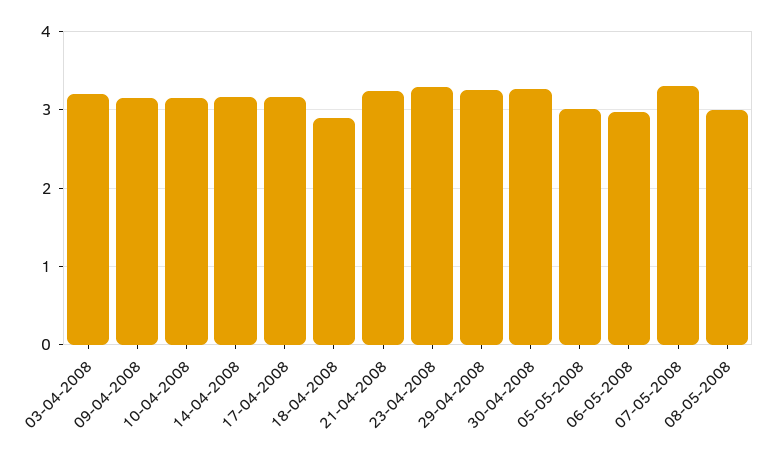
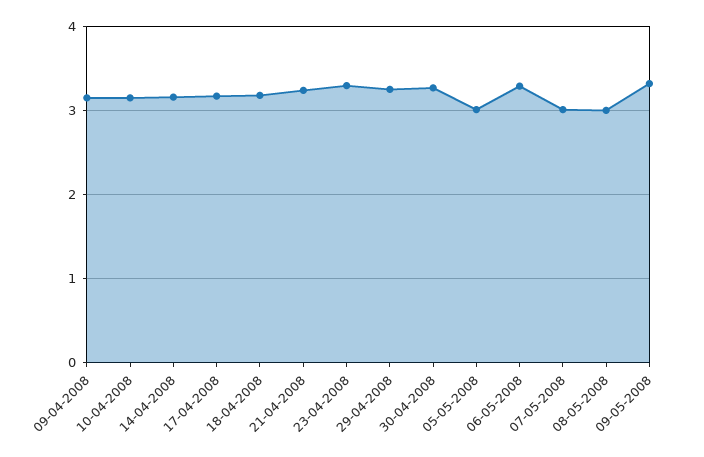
03-04-2008: 3.2 -> none
18-04-2008: 2.9 -> 3.2
06-05-2008: 3 -> 3.3
07-05-2008: 3.3 -> 3
09-05-2008: none -> 3.3

